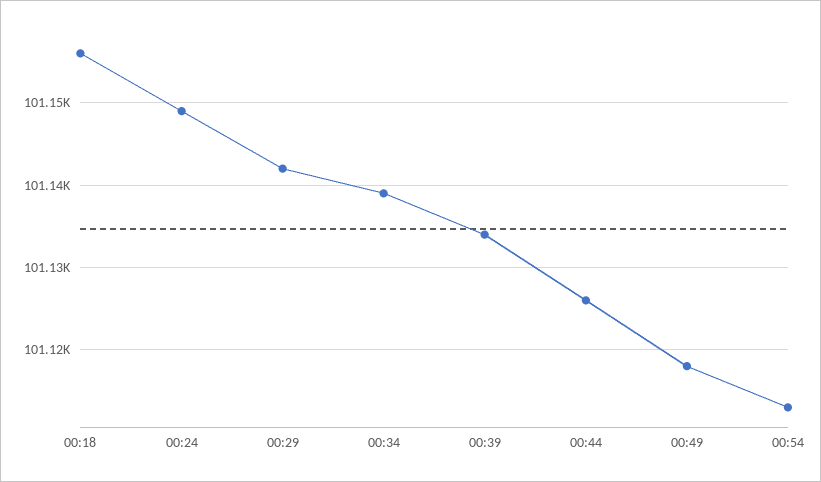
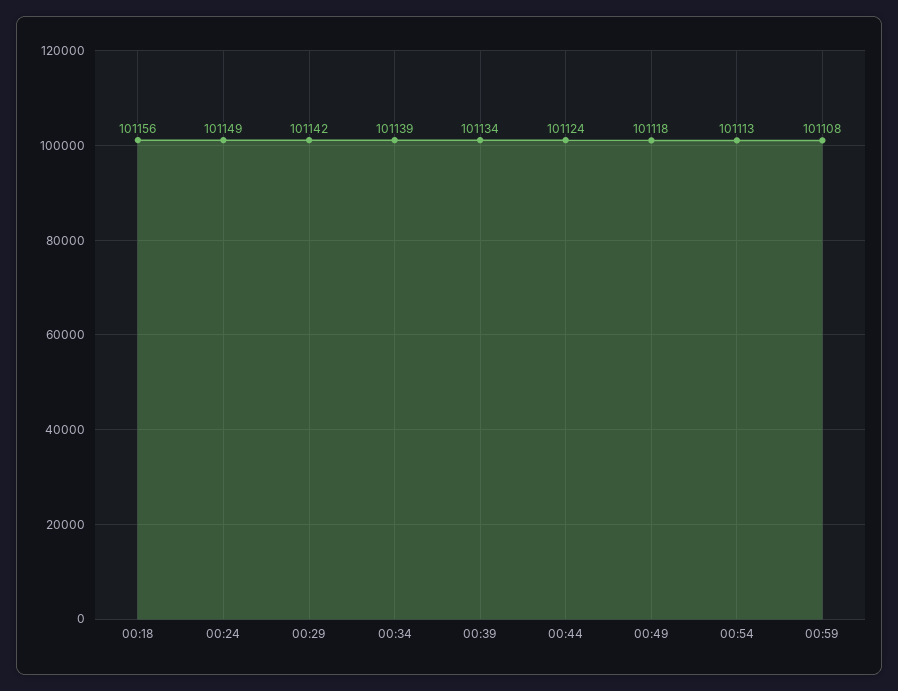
00:44: 101126 -> 101124
00:59: none -> 101108

